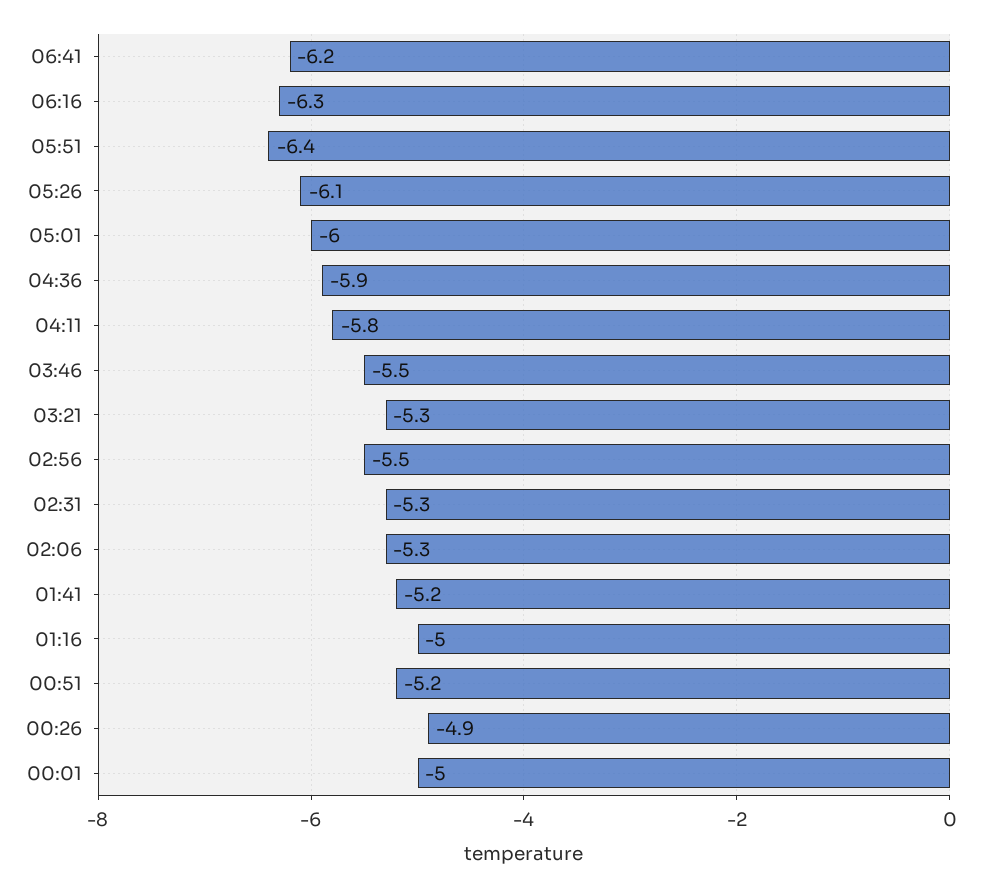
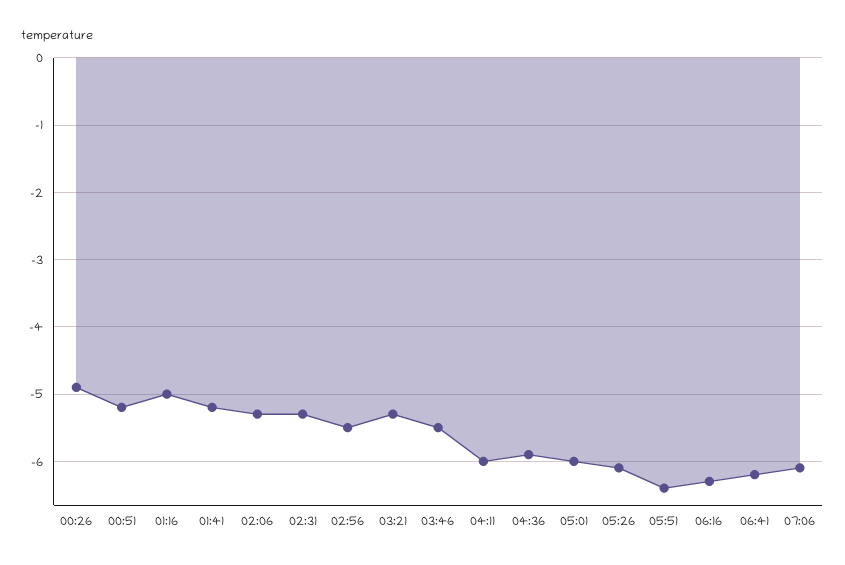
04:11: -5.8 -> -6
00:01: -5 -> none
07:06: none -> -6.1

